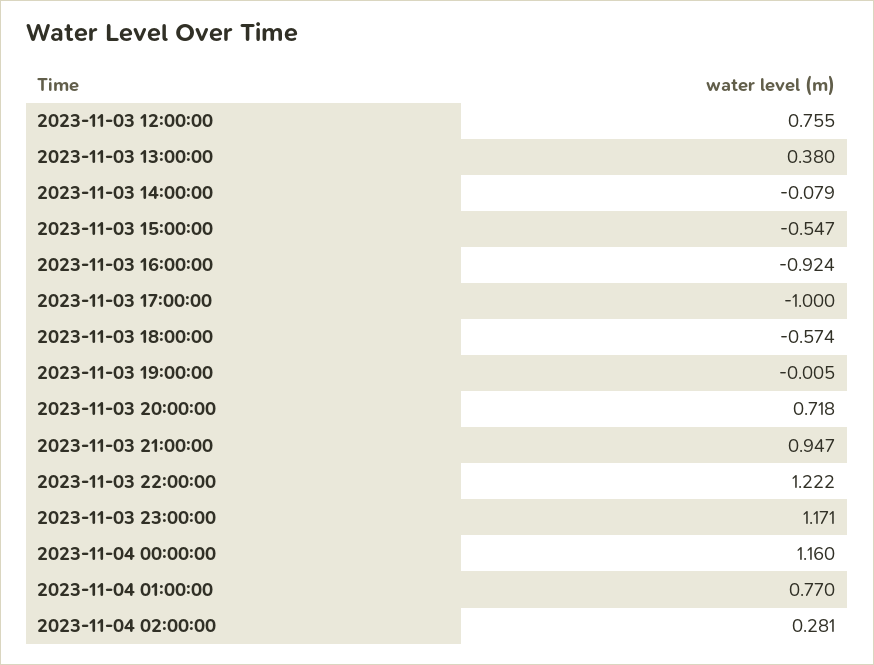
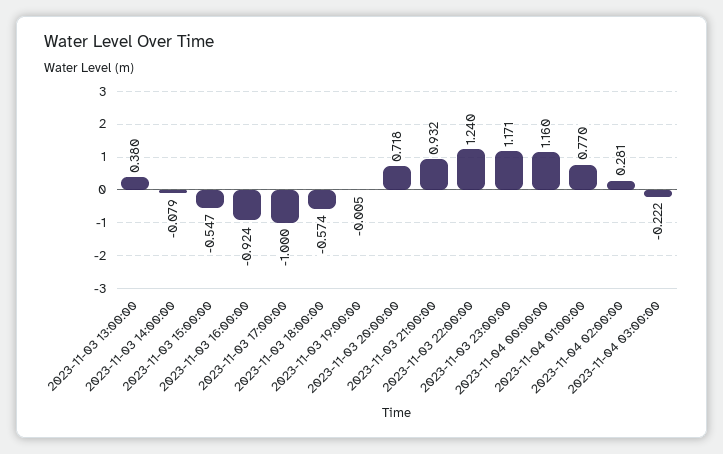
2023-11-03 12:00:00: 0.755 -> none
2023-11-03 21:00:00: 0.947 -> 0.932
2023-11-03 22:00:00: 1.222 -> 1.24
2023-11-04 03:00:00: none -> -0.222

